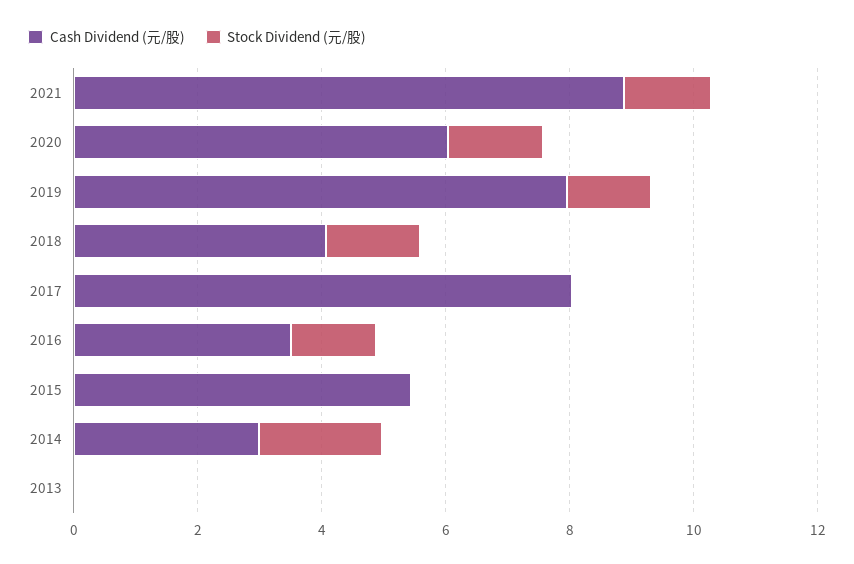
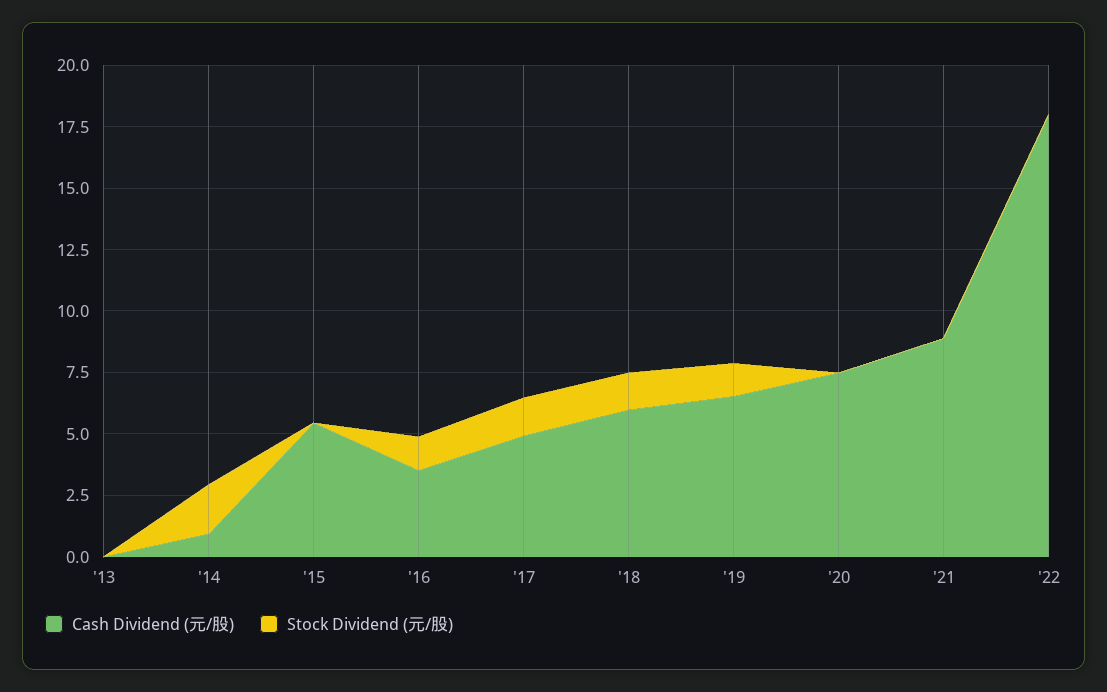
Stock Dividend (元/股), 2021: 1.5 -> 0
Cash Dividend (元/股), 2020: 6 -> 7.5
Stock Dividend (元/股), 2020: 1.5 -> 0
Cash Dividend (元/股), 2019: 8 -> 6.5
Cash Dividend (元/股), 2018: 4 -> 6
Cash Dividend (元/股), 2017: 8 -> 5
Stock Dividend (元/股), 2017: 0 -> 1.5
Cash Dividend (元/股), 2014: 3 -> 1
Cash Dividend (元/股), '22: none -> 18
Stock Dividend (元/股), '22: none -> 0

